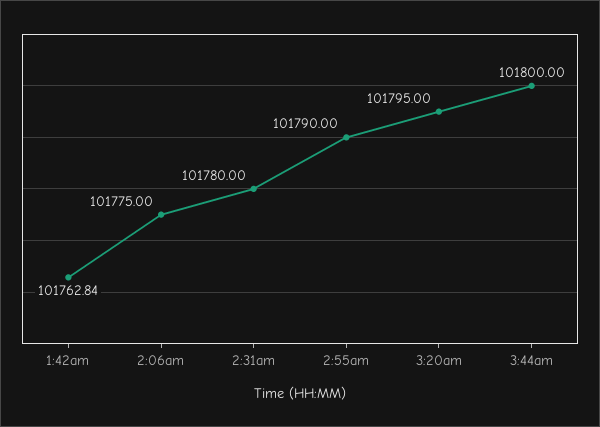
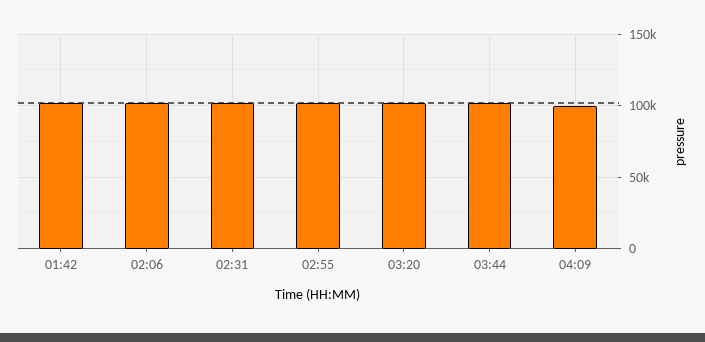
04:09: none -> 100000

